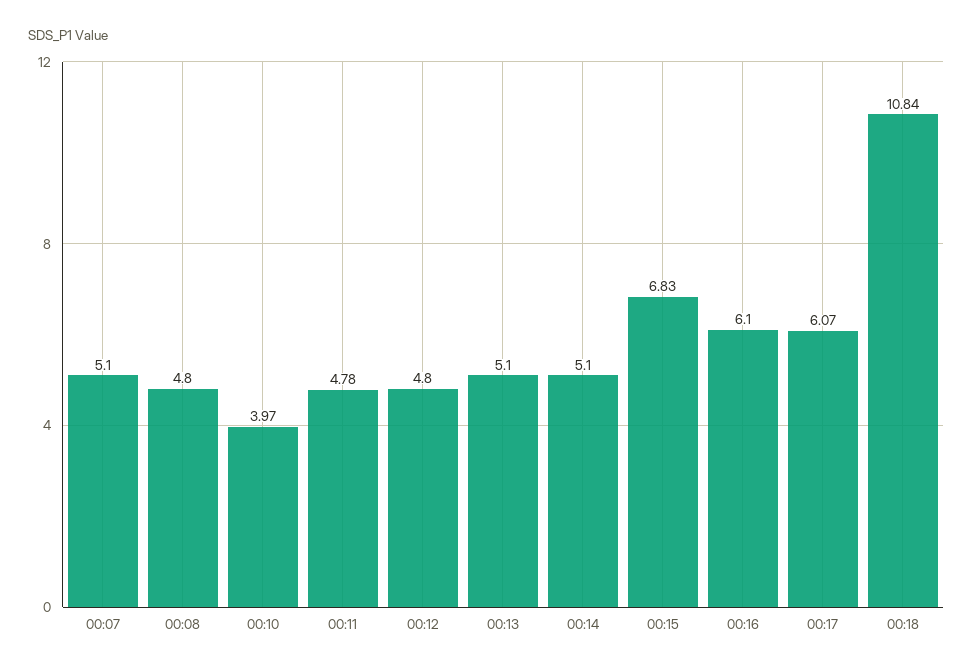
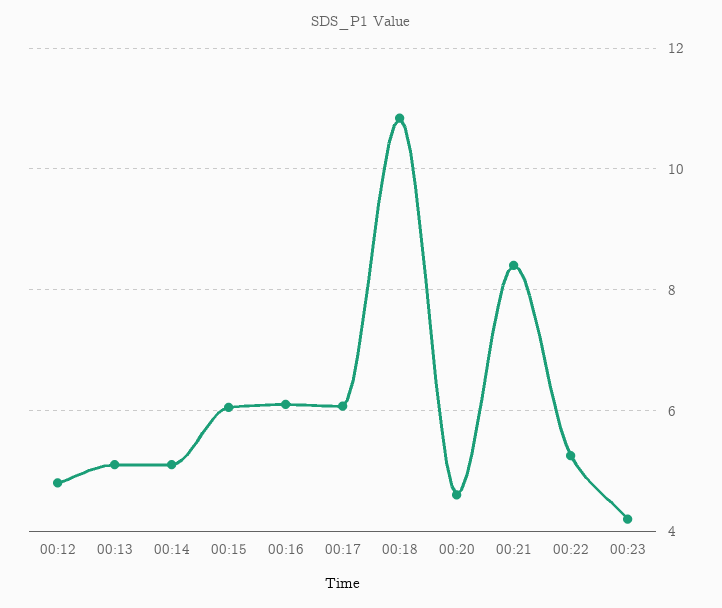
00:07: 5.1 -> none
00:08: 4.8 -> none
00:10: 3.97 -> none
00:11: 4.78 -> none
00:15: 6.83 -> 6
00:20: none -> 4.6
00:21: none -> 8.4
00:22: none -> 5.2
00:23: none -> 4.2

